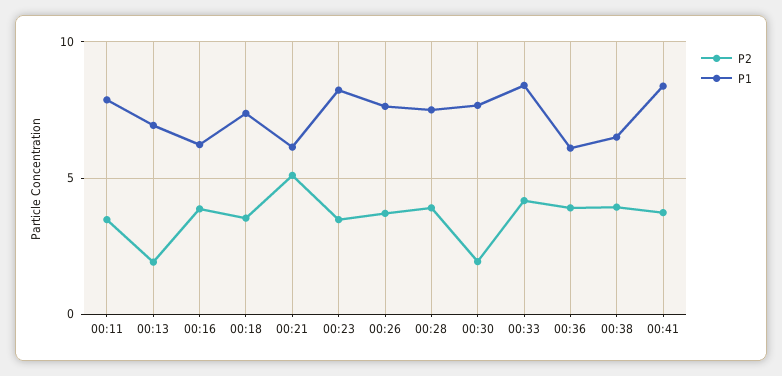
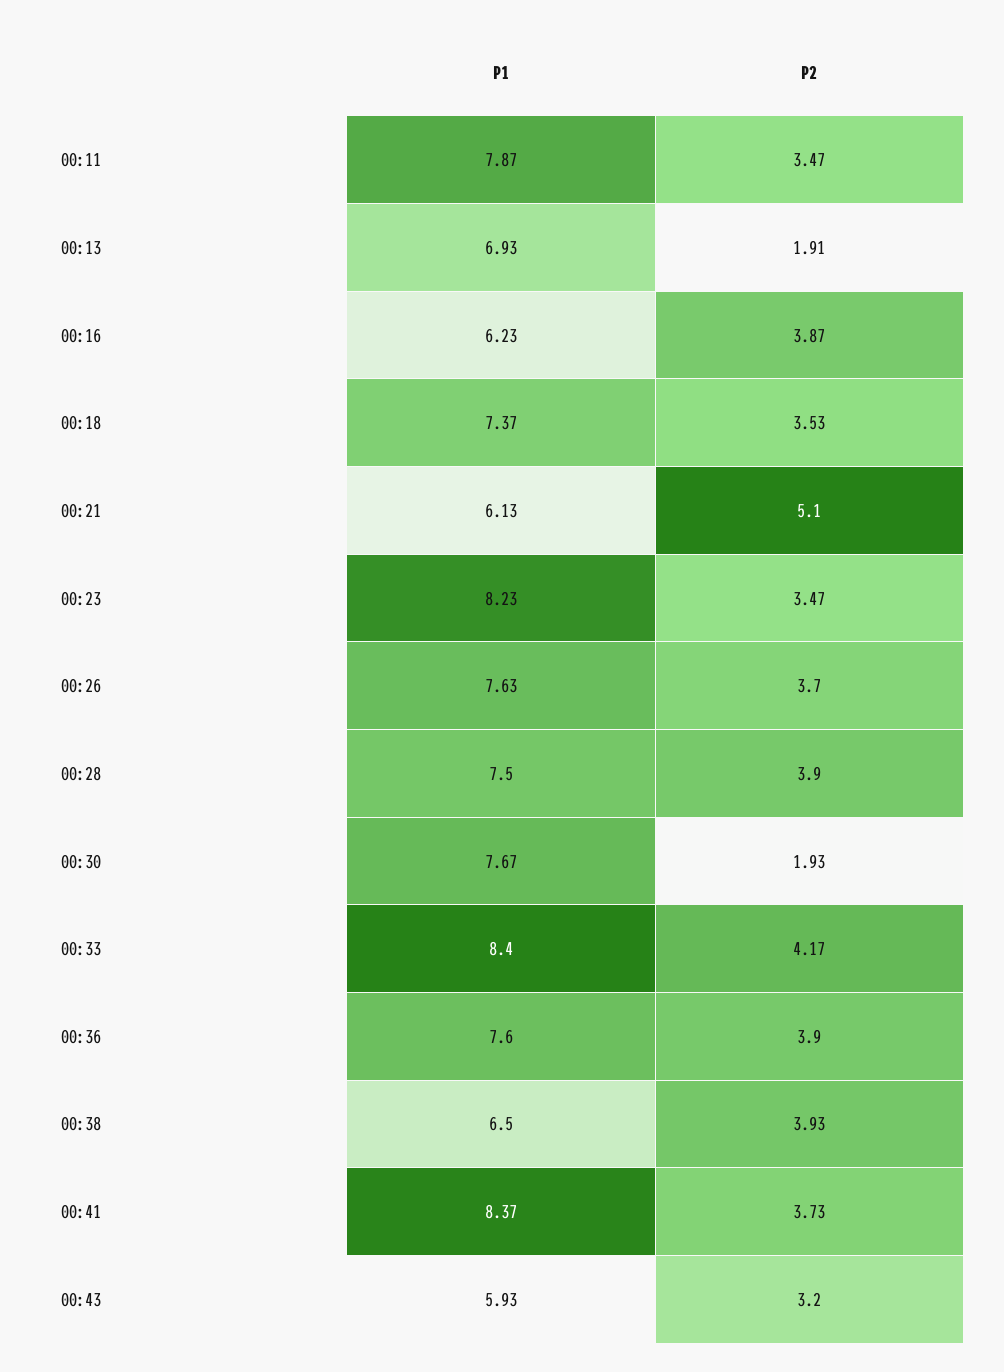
P1, 00:36: 6 -> 7.6
P1, 00:43: none -> 5.93
P2, 00:43: none -> 3.2

